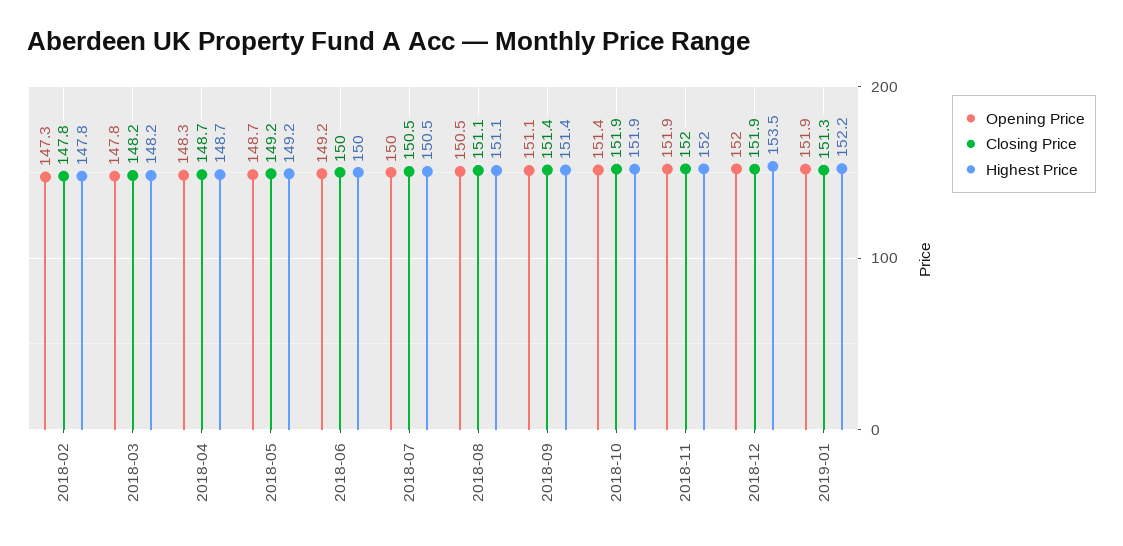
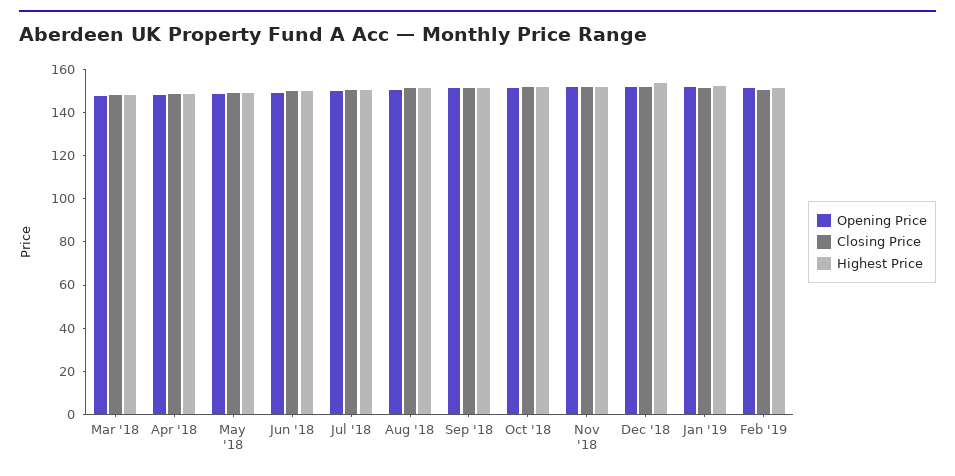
Opening Price, 2018-02: 147.3 -> none
Closing Price, 2018-02: 147.8 -> none
Highest Price, 2018-02: 147.8 -> none
Opening Price, Feb '19: none -> 150
Closing Price, Feb '19: none -> 150
Highest Price, Feb '19: none -> 150

